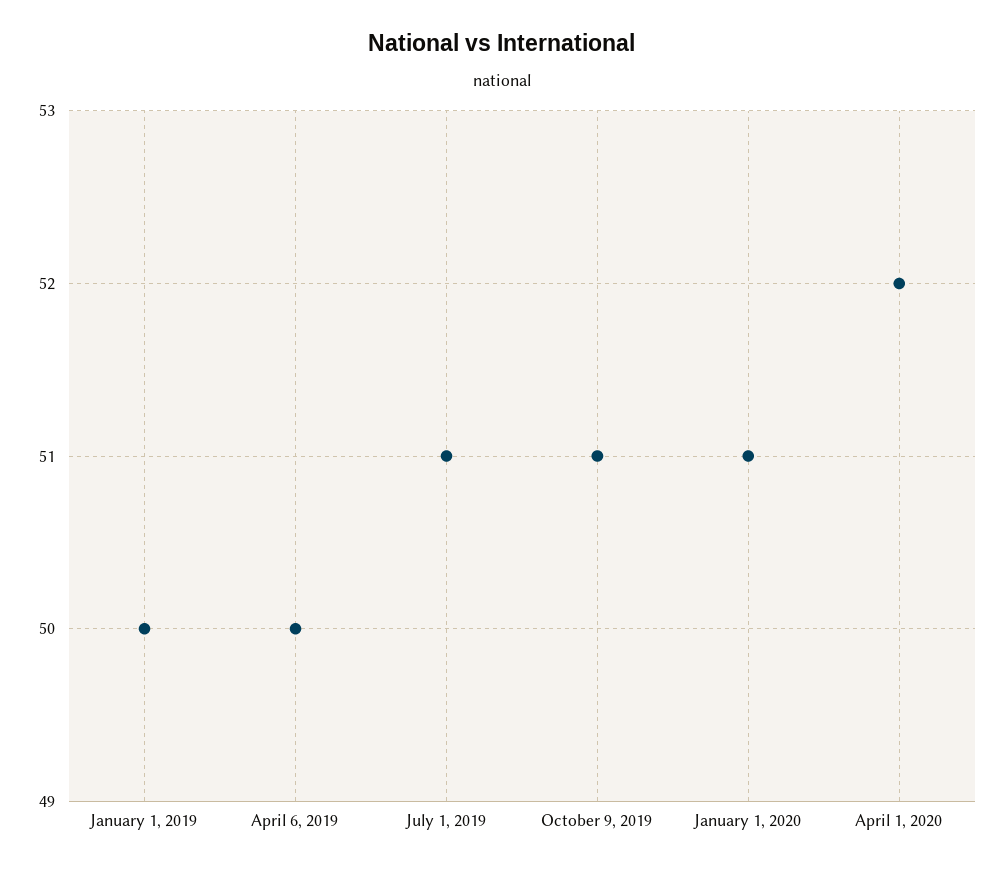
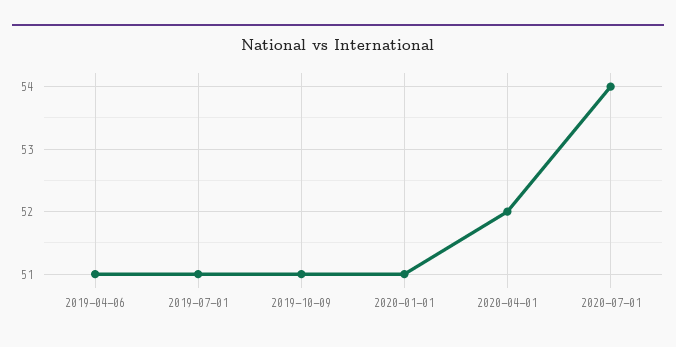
January 1, 2019: 50 -> none
April 6, 2019: 50 -> 51
2020-07-01: none -> 54

